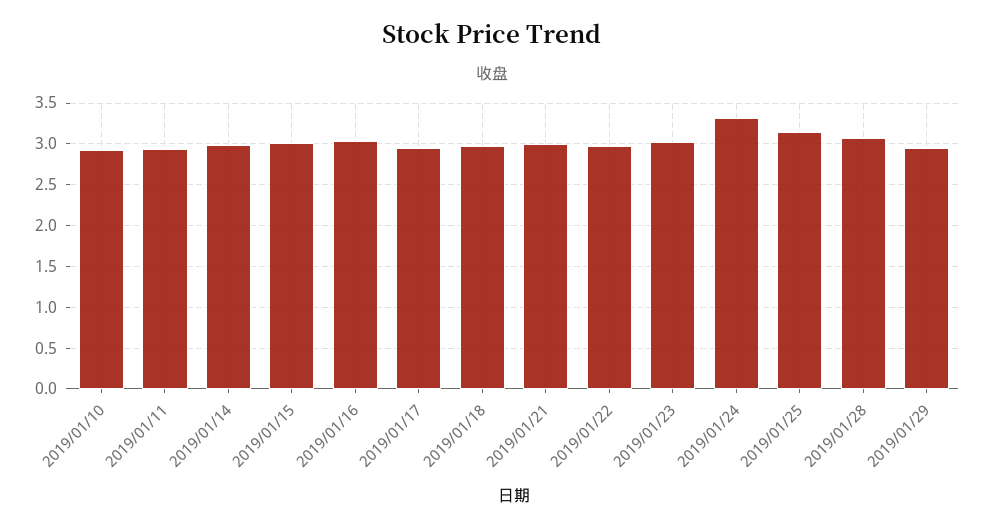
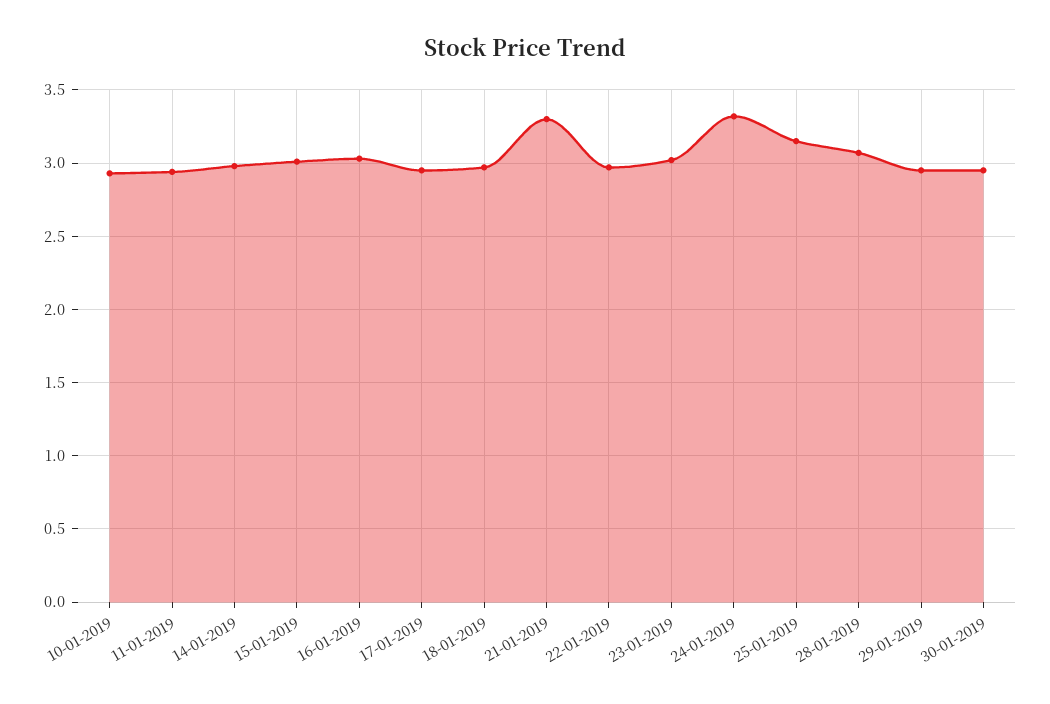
2019/01/21: 3 -> 3.3
30-01-2019: none -> 2.95

